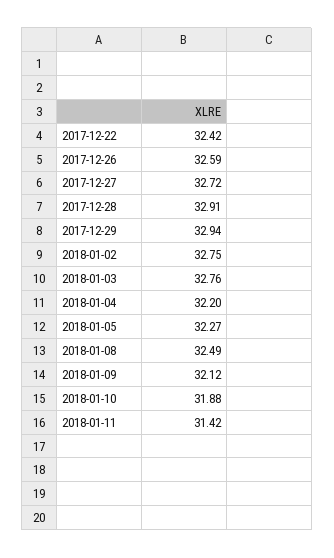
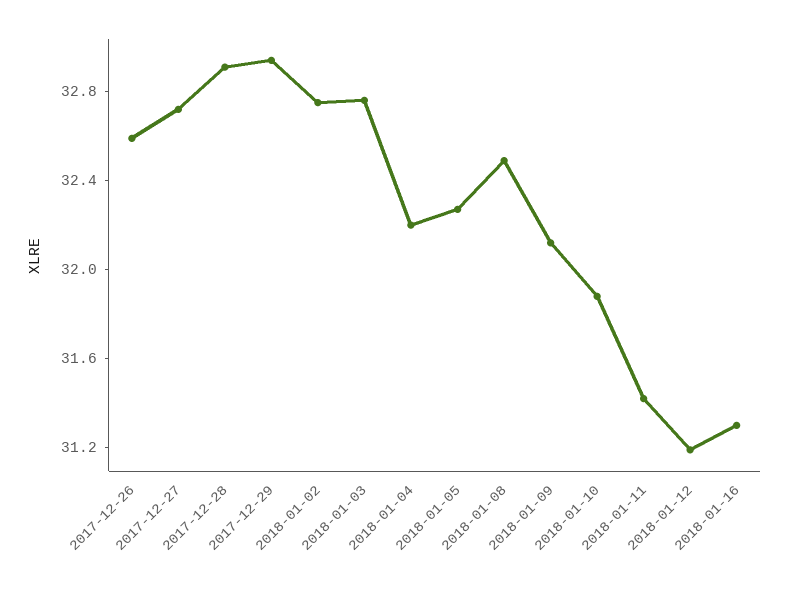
2017-12-22: 32.42 -> none
2018-01-12: none -> 31.2
2018-01-16: none -> 31.3

